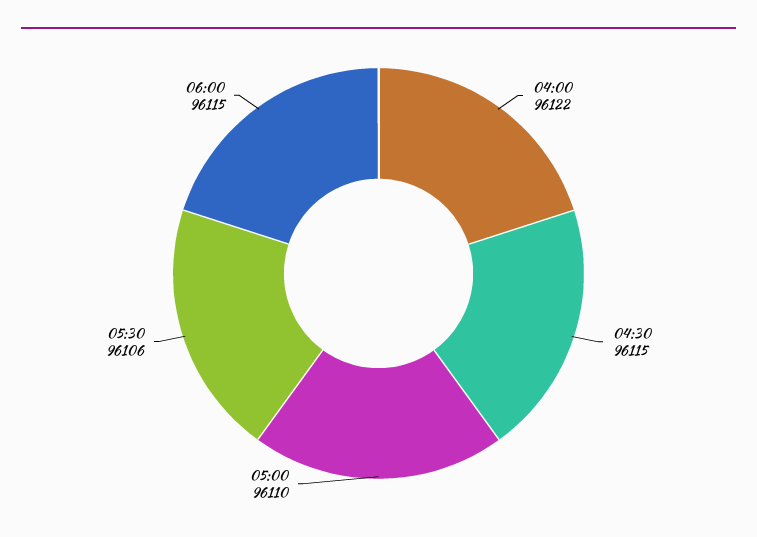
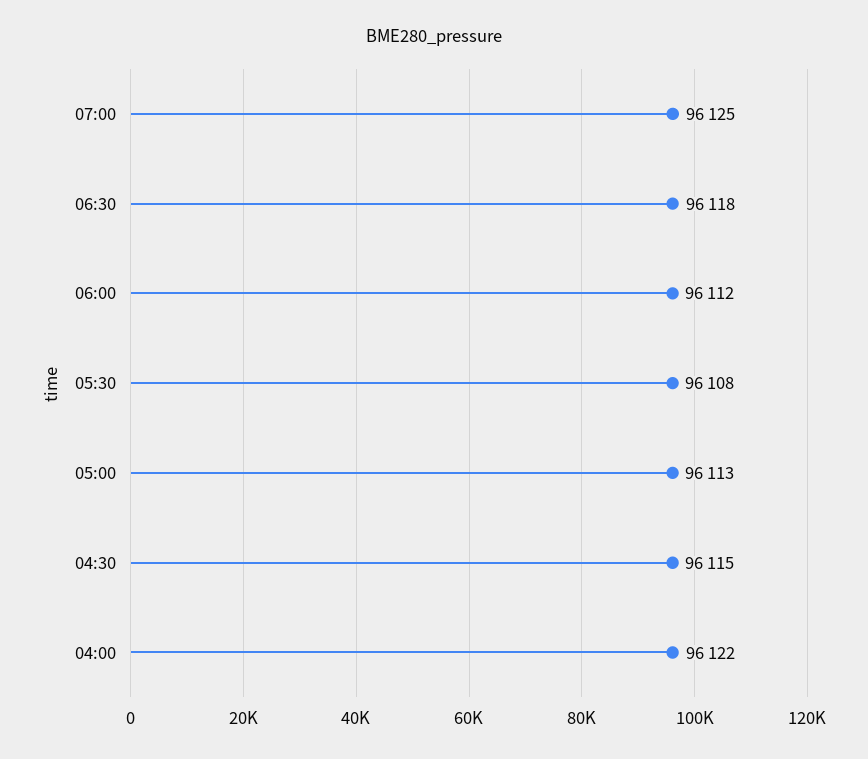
05:00: 96110 -> 96113
05:30: 96106 -> 96108
06:00: 96115 -> 96112
07:00: none -> 96125
06:30: none -> 96118

